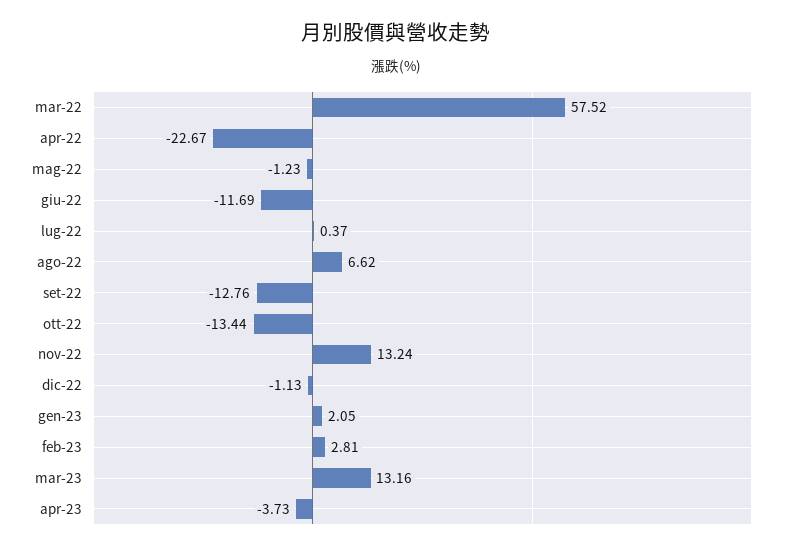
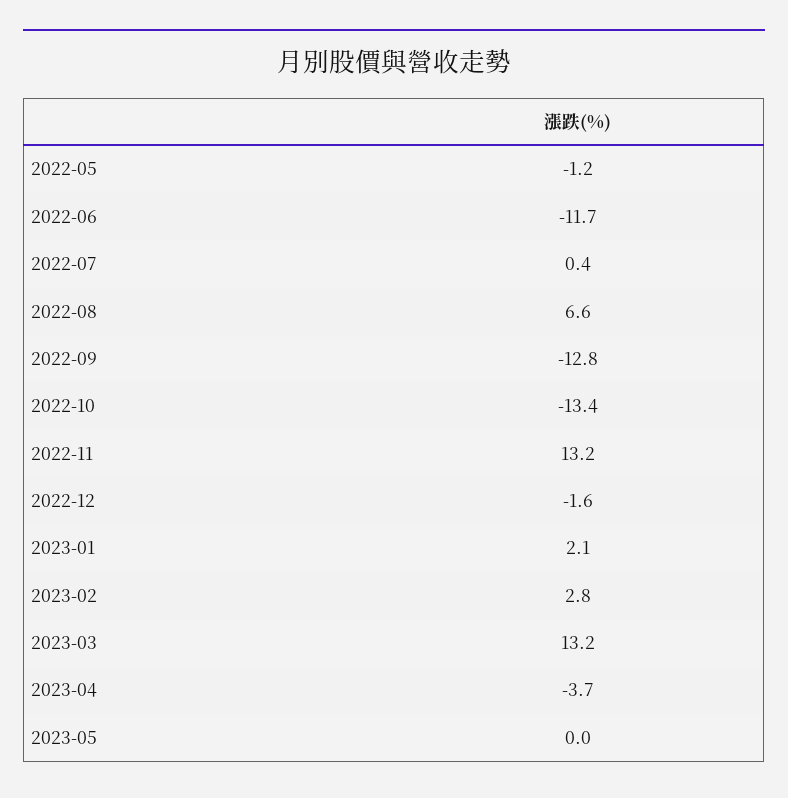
mar-22: 57.52 -> none
apr-22: -22.67 -> none
dic-22: -1.13 -> -1.6
2023-05: none -> 0

